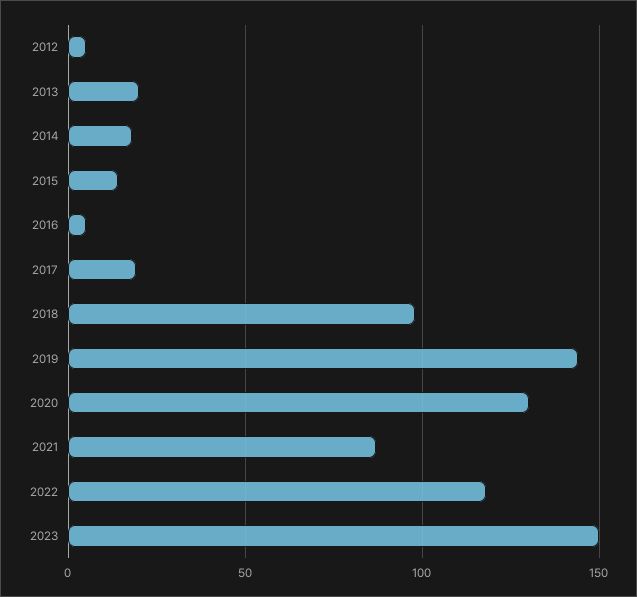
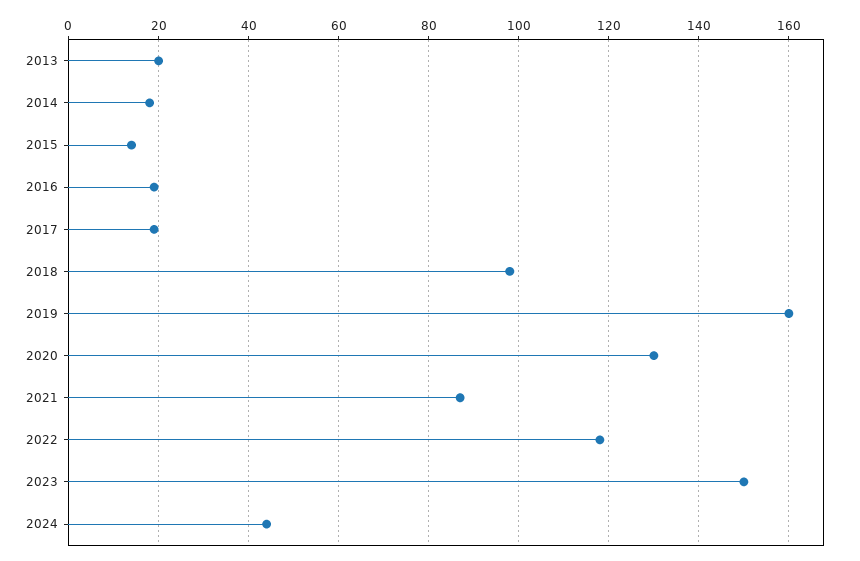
2012: 5 -> none
2016: 5 -> 20
2019: 145 -> 160
2024: none -> 45

